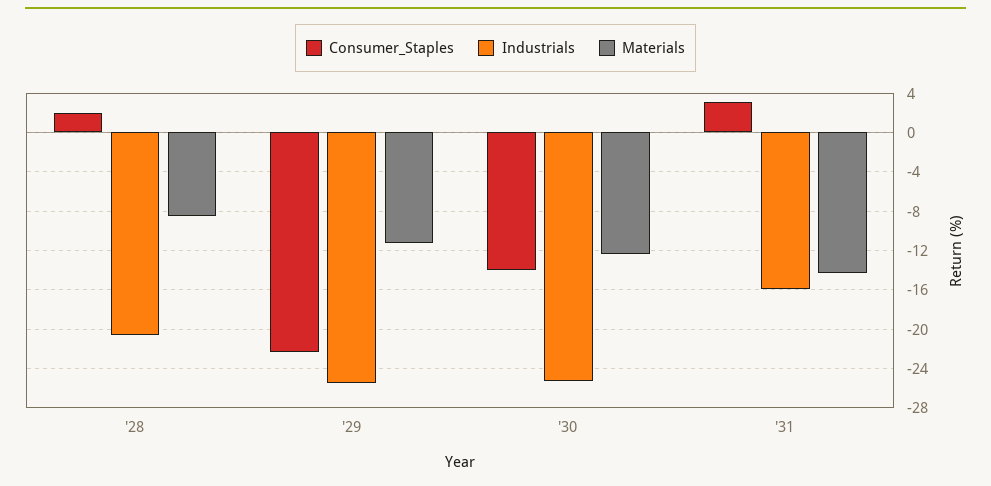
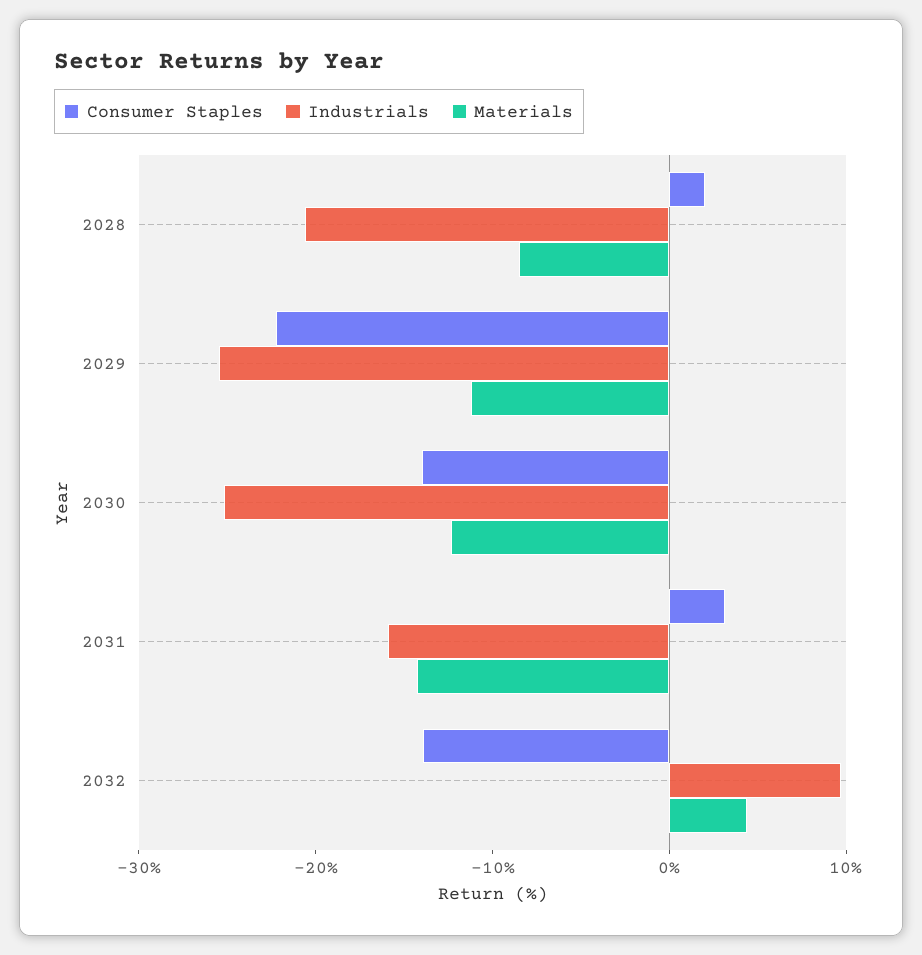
Consumer_Staples, 2032: none -> -14
Industrials, 2032: none -> 10
Materials, 2032: none -> 4

